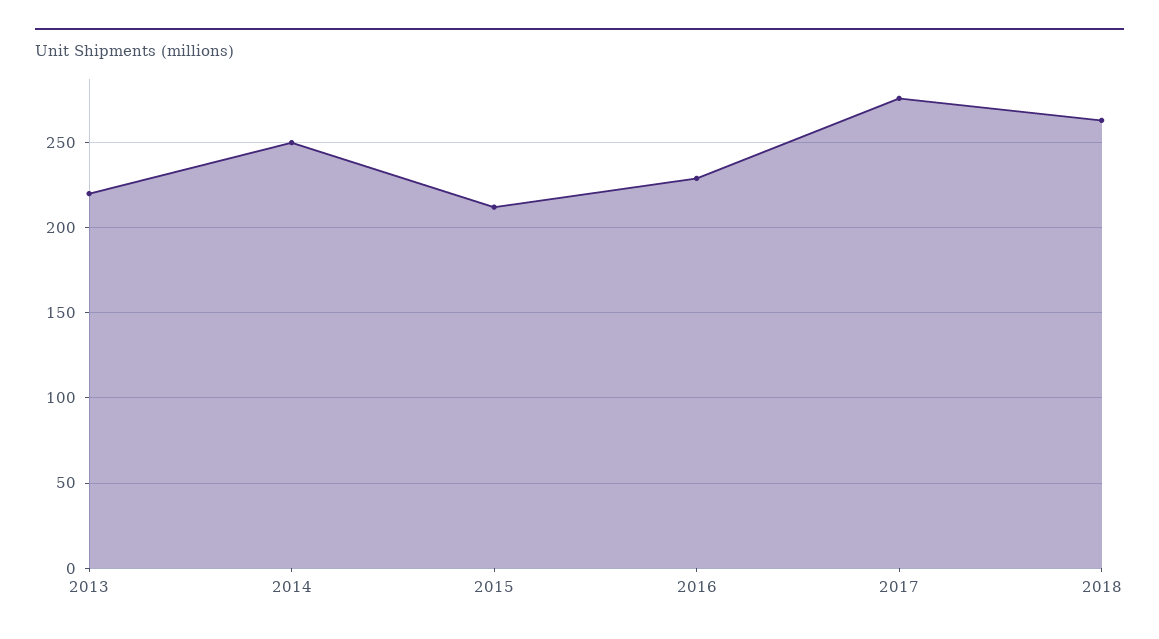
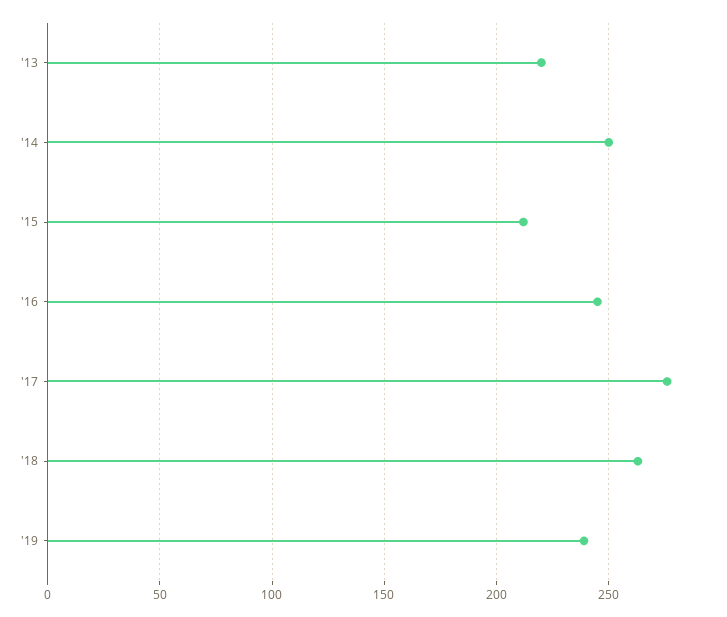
2016: 230 -> 245
'19: none -> 240

